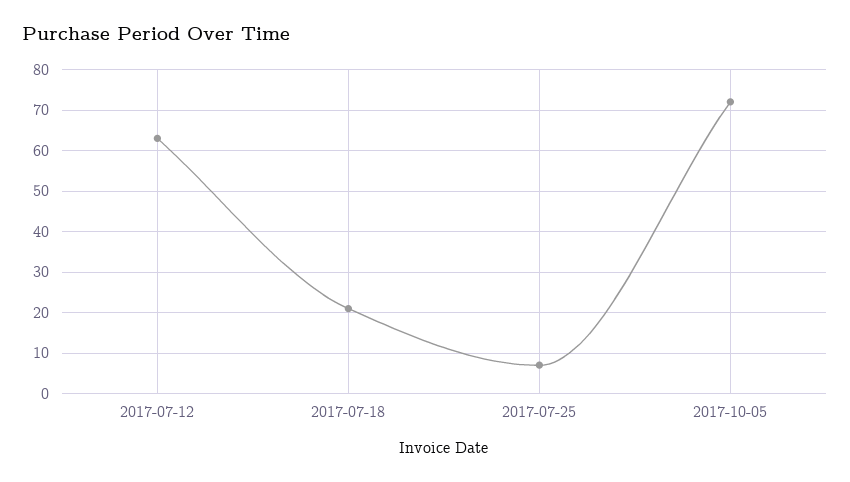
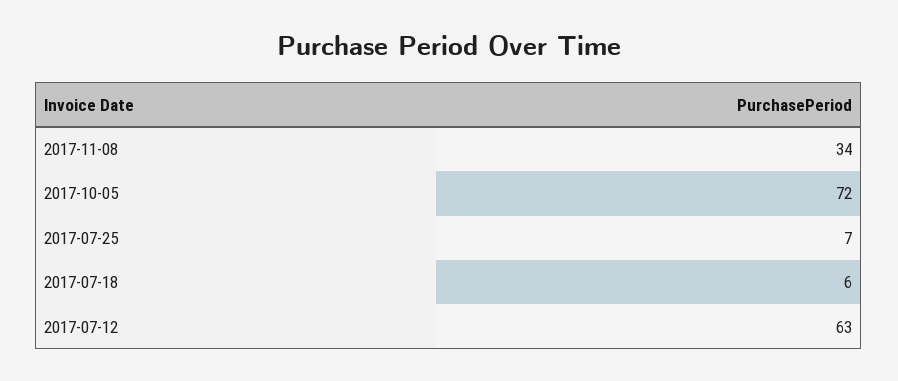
2017-07-18: 20 -> 6
2017-11-08: none -> 34

